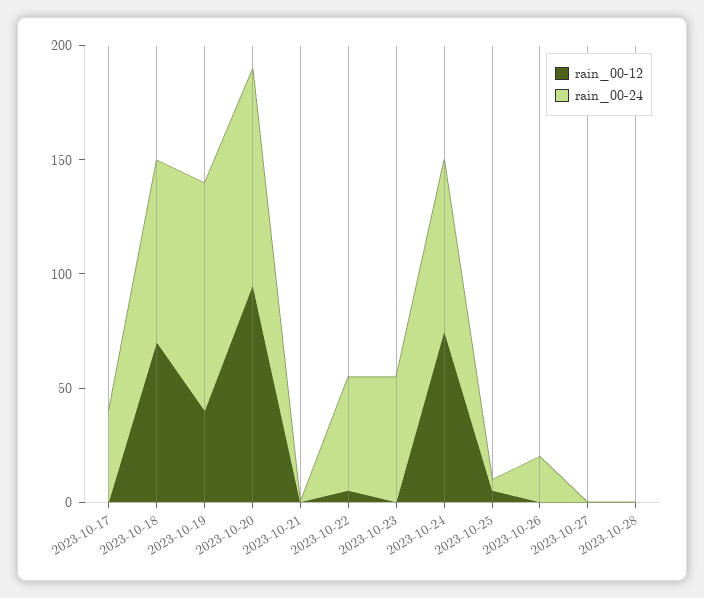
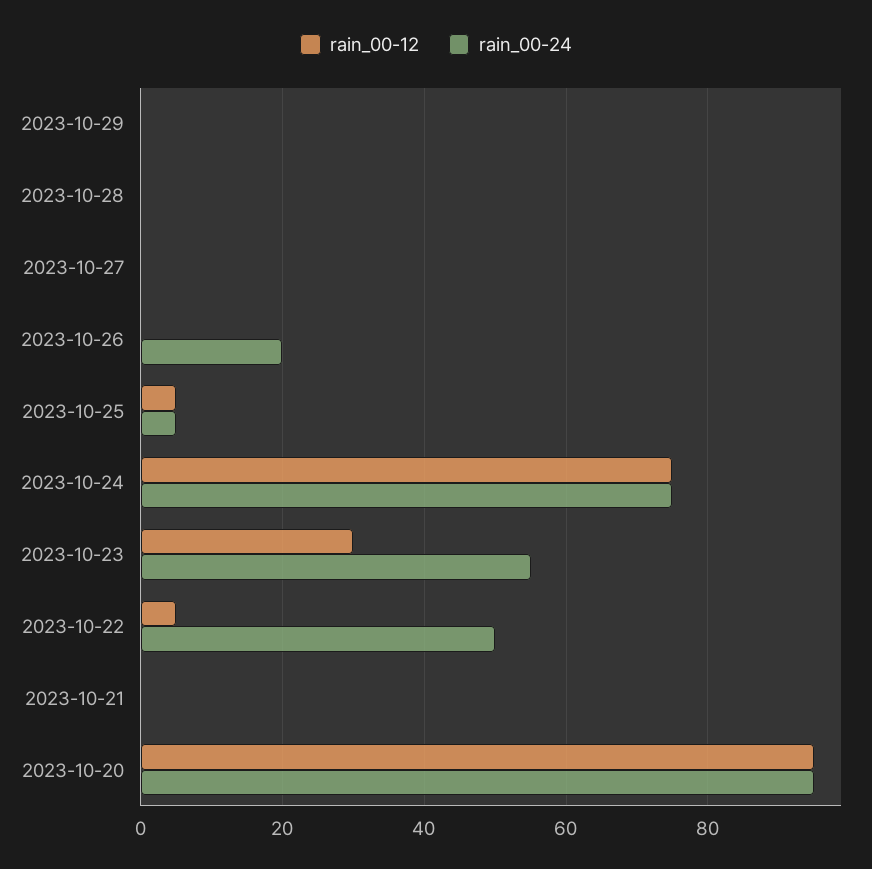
rain_00-12, 2023-10-17: 0 -> none
rain_00-24, 2023-10-17: 40 -> none
rain_00-12, 2023-10-18: 70 -> none
rain_00-24, 2023-10-18: 80 -> none
rain_00-12, 2023-10-19: 40 -> none
rain_00-24, 2023-10-19: 100 -> none
rain_00-12, 2023-10-23: 0 -> 30
rain_00-12, 2023-10-29: none -> 0
rain_00-24, 2023-10-29: none -> 0

